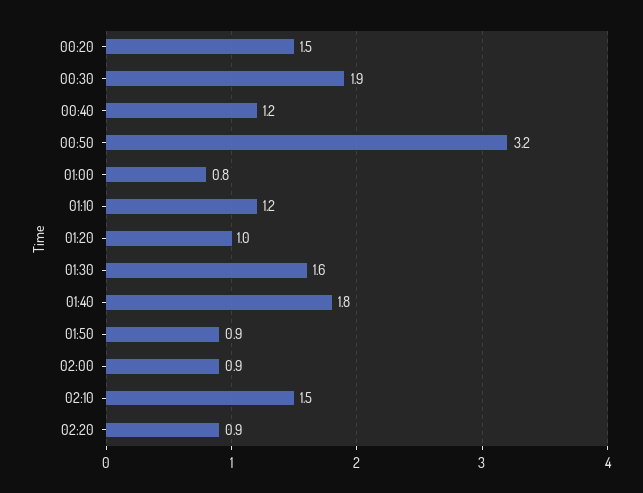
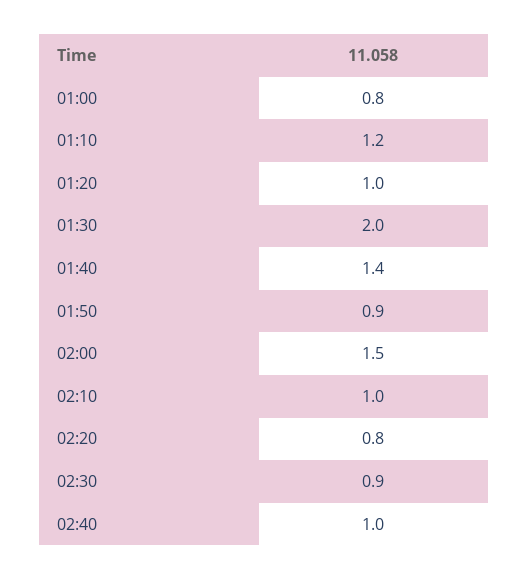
00:20: 1.5 -> none
00:30: 1.9 -> none
00:40: 1.2 -> none
00:50: 3.2 -> none
01:30: 1.6 -> 2
01:40: 1.8 -> 1.4
02:00: 0.9 -> 1.5
02:10: 1.5 -> 1
02:20: 0.9 -> 0.8
02:30: none -> 0.9
02:40: none -> 1

